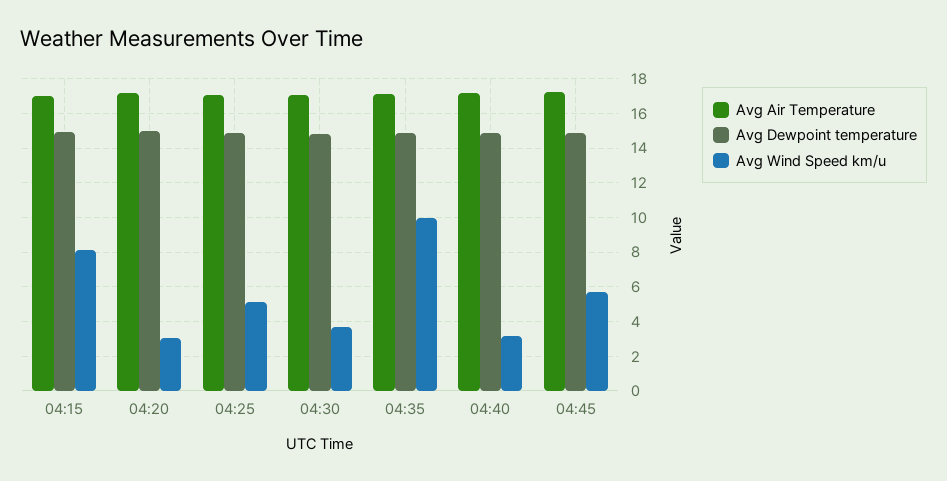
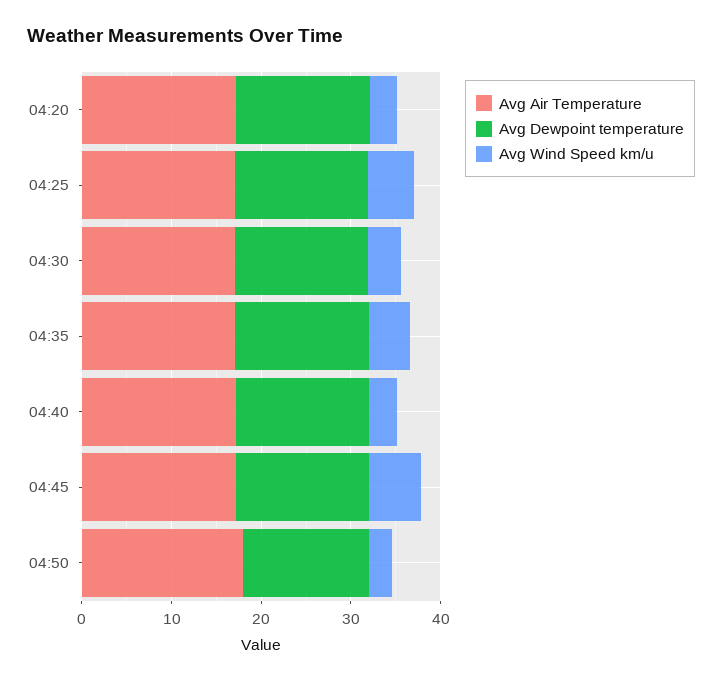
Avg Air Temperature, 04:15: 17 -> none
Avg Dewpoint temperature, 04:15: 15 -> none
Avg Wind Speed km/u, 04:15: 8 -> none
Avg Wind Speed km/u, 04:35: 10 -> 4
Avg Air Temperature, 04:50: none -> 18
Avg Dewpoint temperature, 04:50: none -> 14
Avg Wind Speed km/u, 04:50: none -> 2

